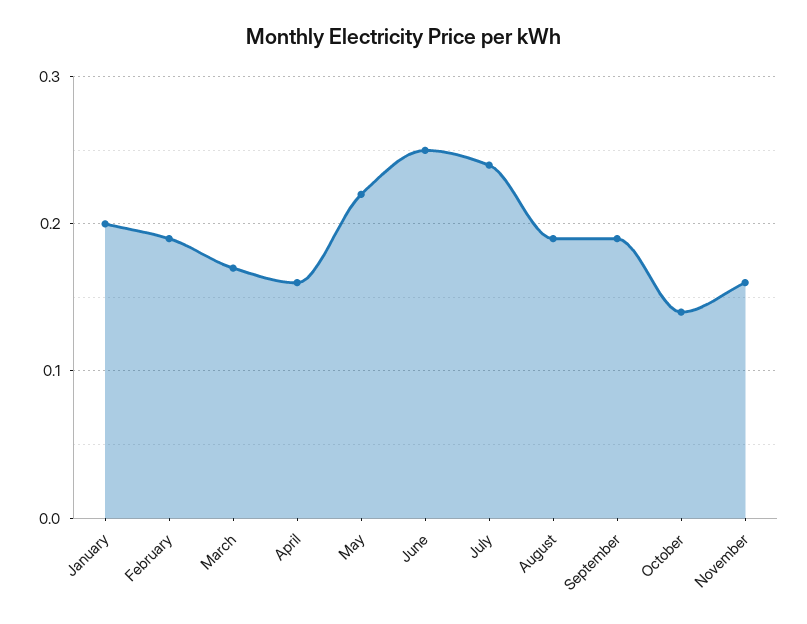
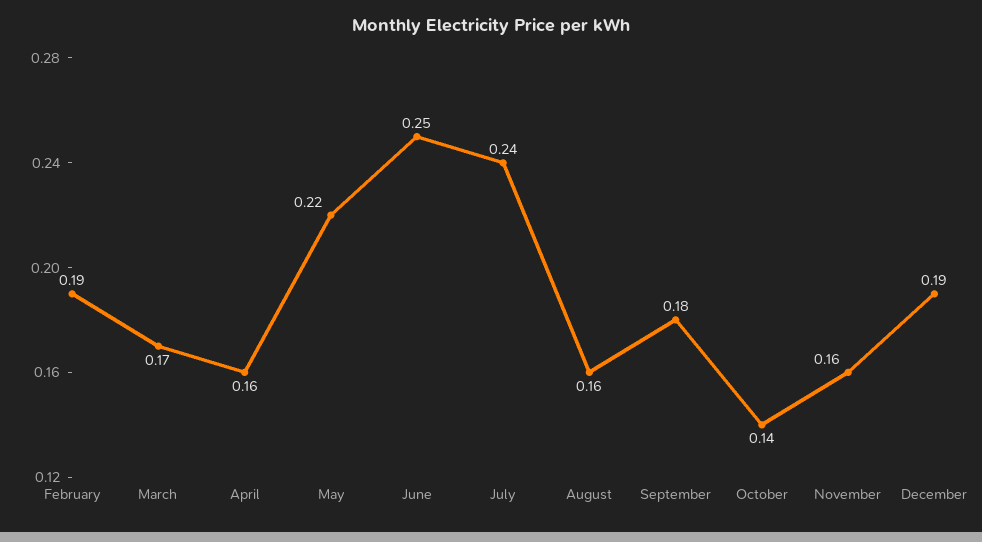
January: 0.2 -> none
August: 0.19 -> 0.16
September: 0.19 -> 0.18
December: none -> 0.19

